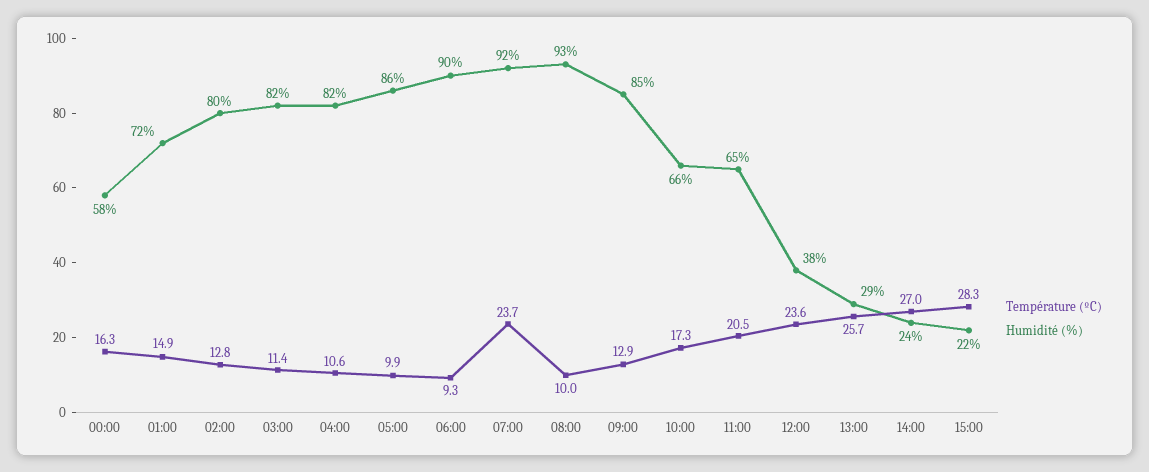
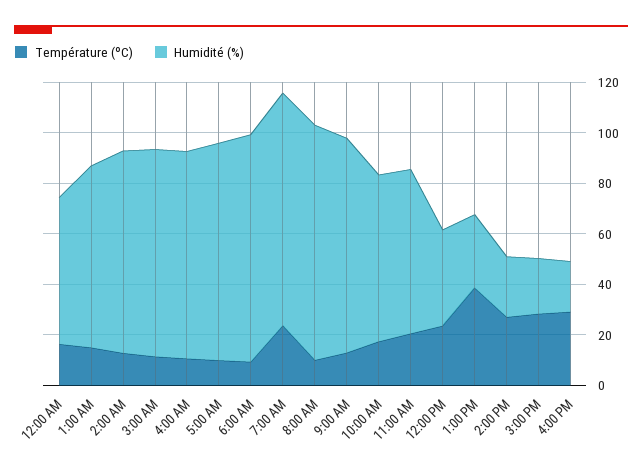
Température (ºC), 13:00: 25.7 -> 40
Température (ºC), 4:00 PM: none -> 30
Humidité (%), 4:00 PM: none -> 20

